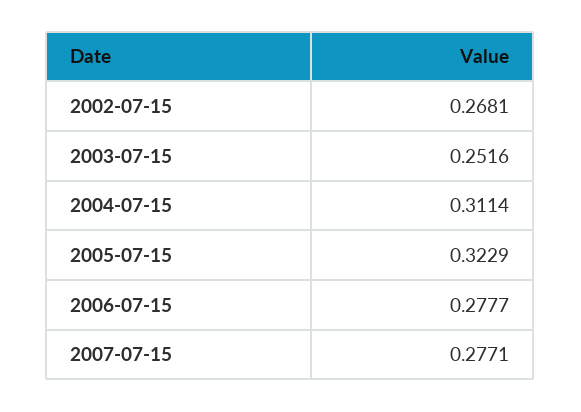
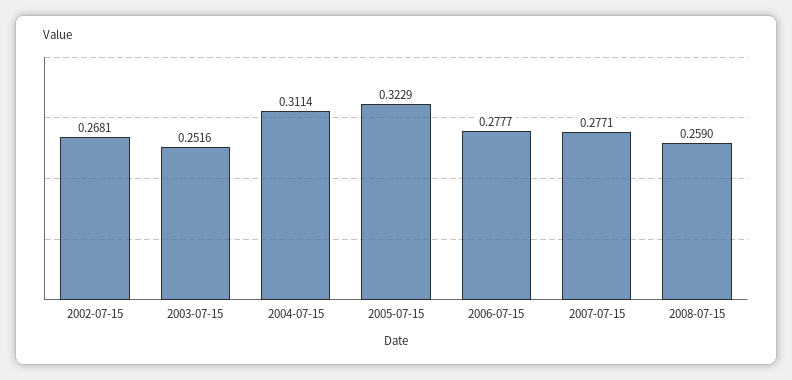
2008-07-15: none -> 0.259

